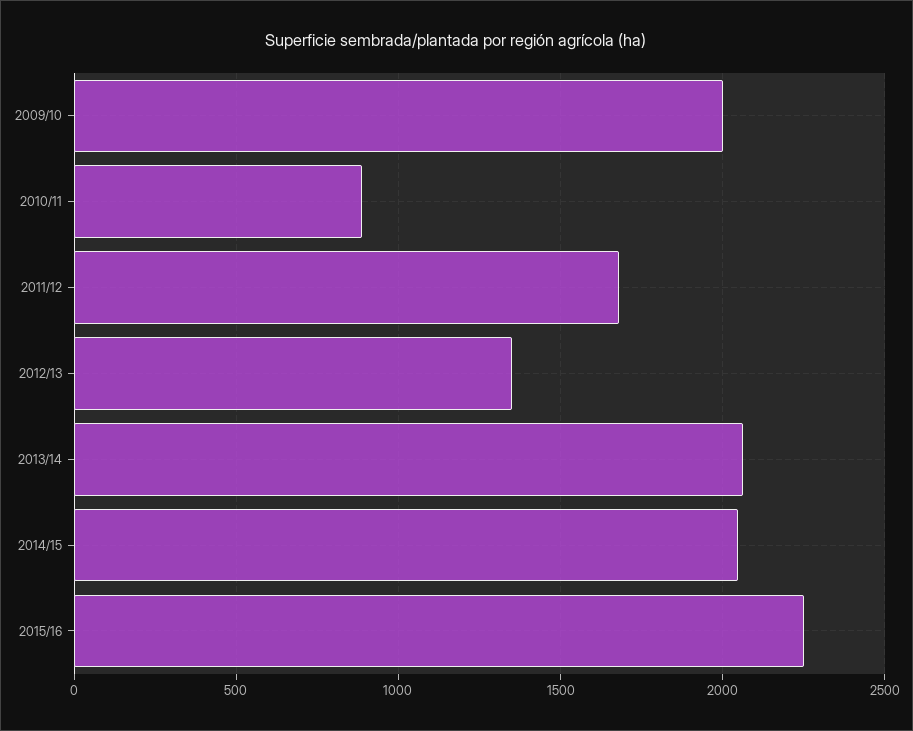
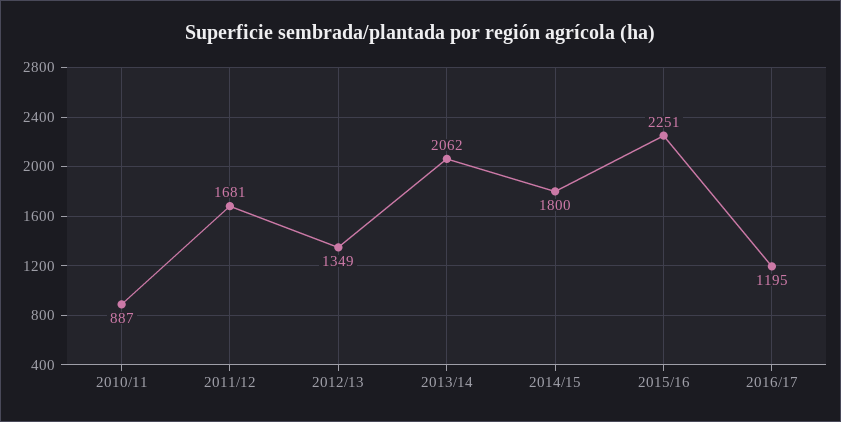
2009/10: 2000 -> none
2014/15: 2050 -> 1800
2016/17: none -> 1195

